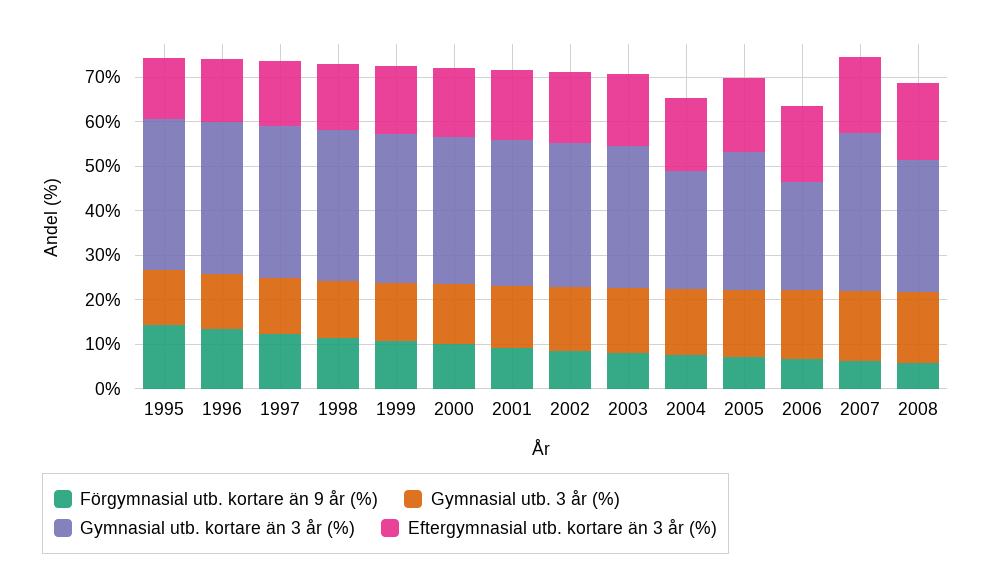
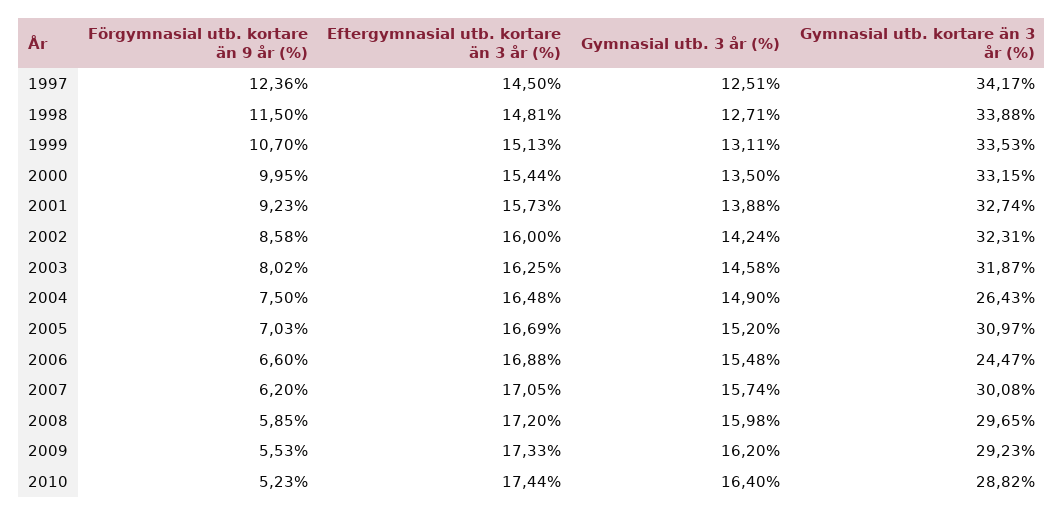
Förgymnasial utb. kortare än 9 år (%), 1995: 14 -> none
Gymnasial utb. 3 år (%), 1995: 12 -> none
Gymnasial utb. kortare än 3 år (%), 1995: 34 -> none
Eftergymnasial utb. kortare än 3 år (%), 1995: 14 -> none
Förgymnasial utb. kortare än 9 år (%), 1996: 14 -> none
Gymnasial utb. 3 år (%), 1996: 12 -> none
Gymnasial utb. kortare än 3 år (%), 1996: 34 -> none
Eftergymnasial utb. kortare än 3 år (%), 1996: 14 -> none
Gymnasial utb. kortare än 3 år (%), 2007: 36 -> 30.08
Förgymnasial utb. kortare än 9 år (%), 2009: none -> 5.53
Eftergymnasial utb. kortare än 3 år (%), 2009: none -> 17.33
Gymnasial utb. 3 år (%), 2009: none -> 16.2
Gymnasial utb. kortare än 3 år (%), 2009: none -> 29.23
Förgymnasial utb. kortare än 9 år (%), 2010: none -> 5.23
Eftergymnasial utb. kortare än 3 år (%), 2010: none -> 17.44
Gymnasial utb. 3 år (%), 2010: none -> 16.4
Gymnasial utb. kortare än 3 år (%), 2010: none -> 28.82

